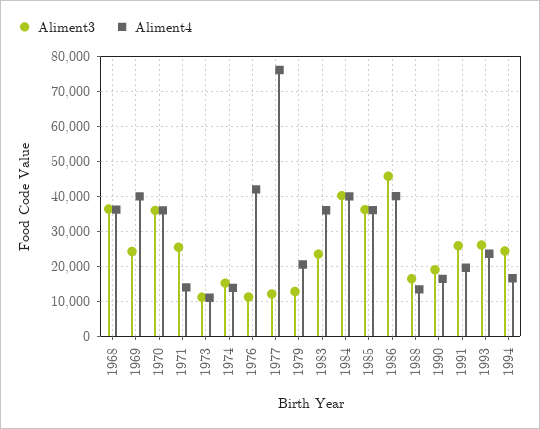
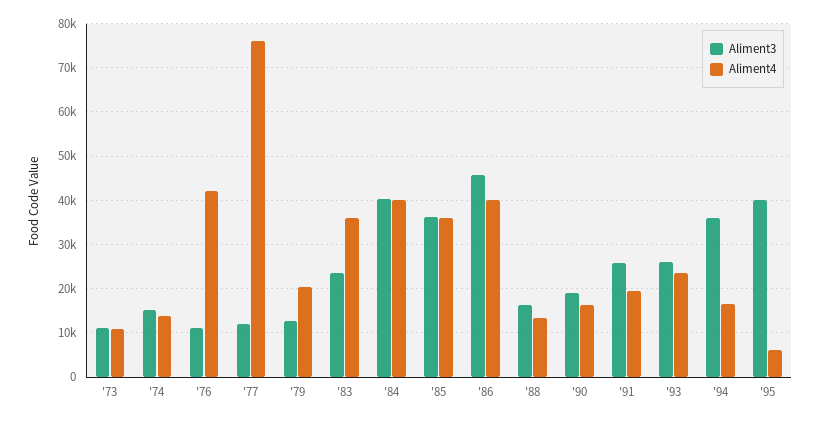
Aliment3, 1968: 36000 -> none
Aliment4, 1968: 36000 -> none
Aliment3, 1969: 24000 -> none
Aliment4, 1969: 40000 -> none
Aliment3, 1970: 36000 -> none
Aliment4, 1970: 36000 -> none
Aliment3, 1971: 26000 -> none
Aliment4, 1971: 14000 -> none
Aliment3, 1994: 24000 -> 36000
Aliment3, '95: none -> 40000
Aliment4, '95: none -> 6000

